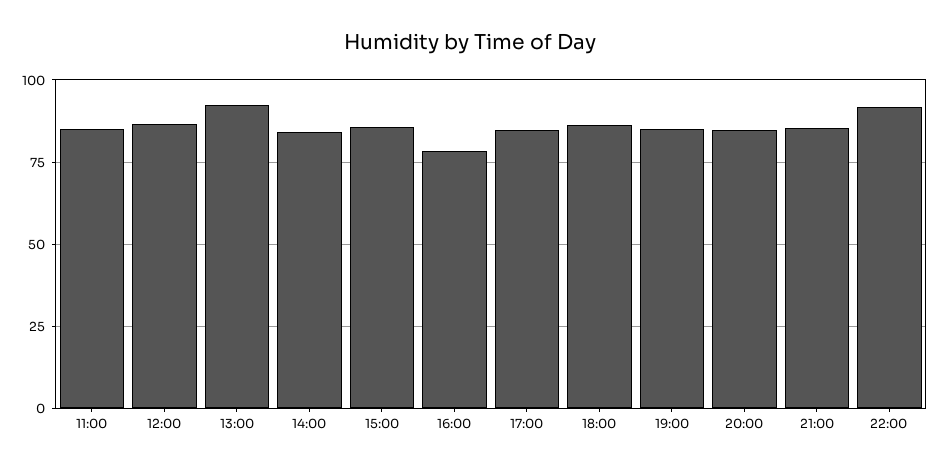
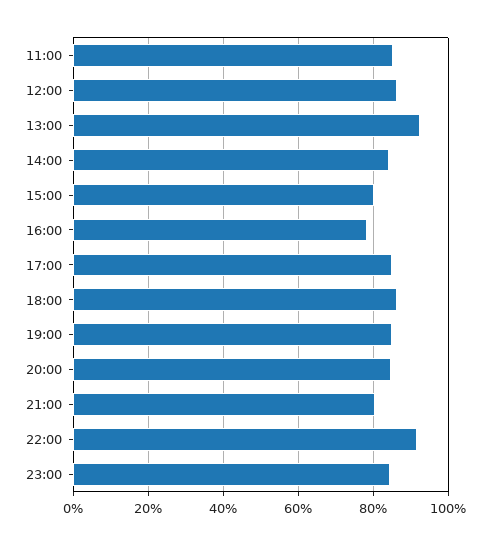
15:00: 85 -> 80
21:00: 85 -> 80
23:00: none -> 84

